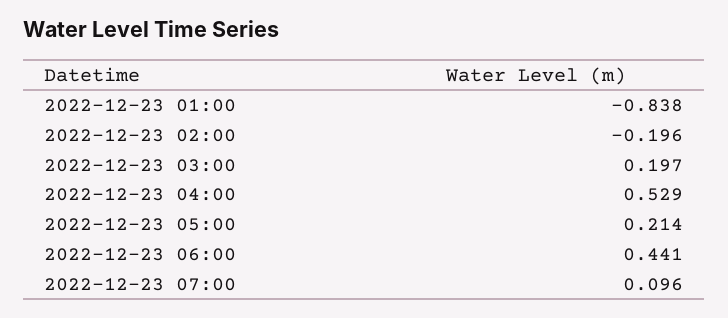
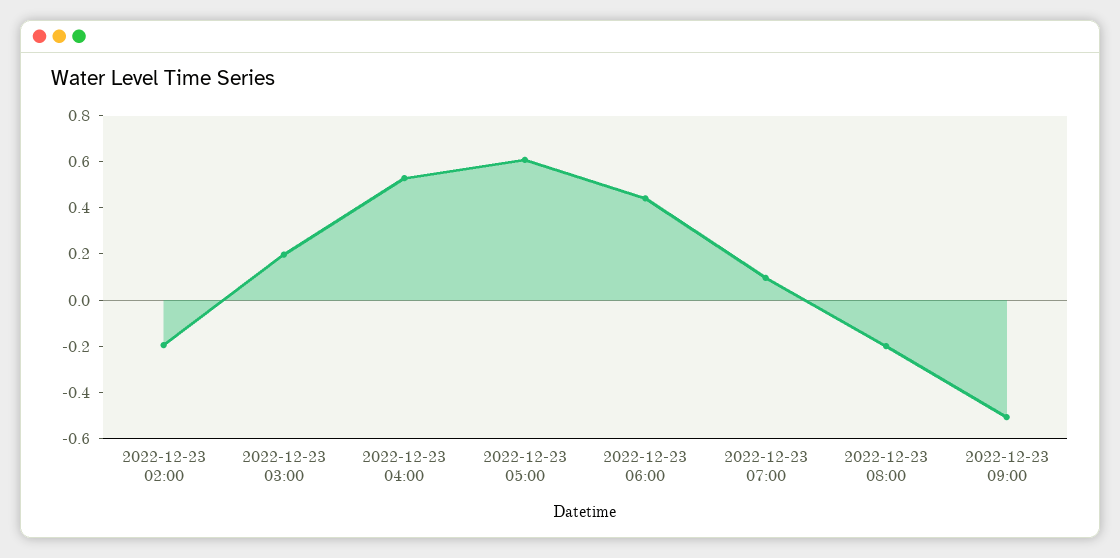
2022-12-23 01:00: -0.838 -> none
2022-12-23 05:00: 0.214 -> 0.6
2022-12-23 08:00: none -> -0.2
2022-12-23 09:00: none -> -0.5

